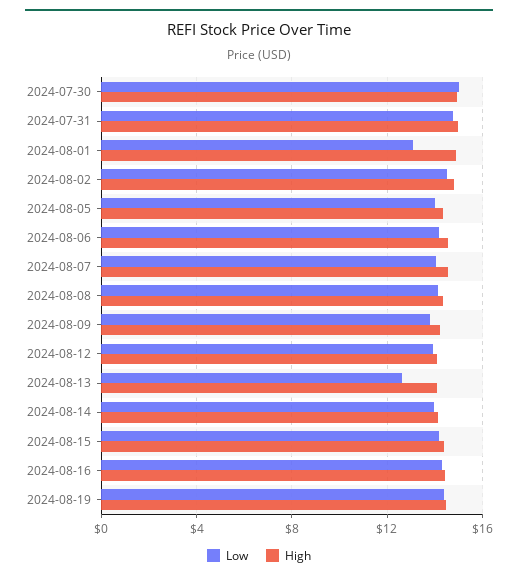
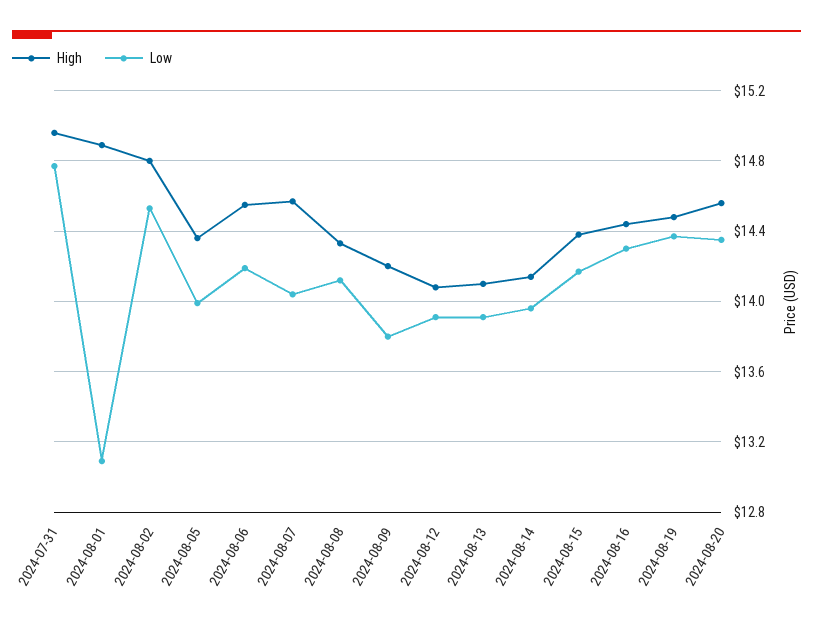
Low, 2024-07-30: 15 -> none
High, 2024-07-30: 15 -> none
Low, 2024-08-13: 12.5 -> 13.9
High, 2024-08-20: none -> 14.55
Low, 2024-08-20: none -> 14.35

